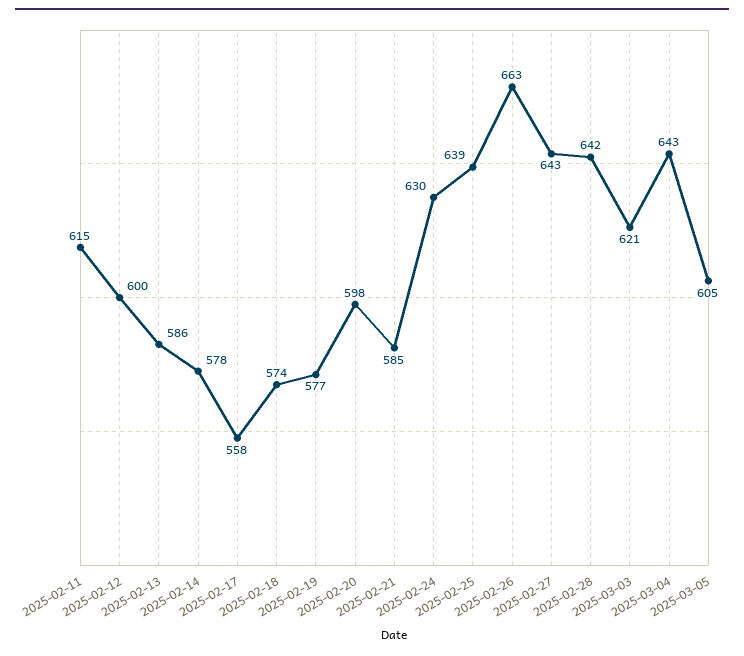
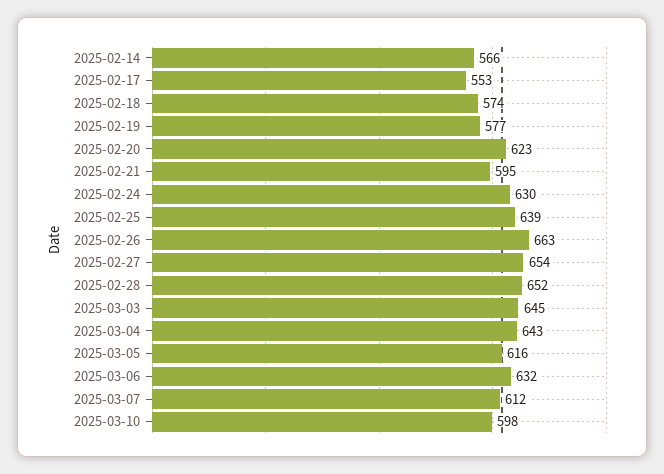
2025-02-11: 615 -> none
2025-02-12: 600 -> none
2025-02-13: 586 -> none
2025-02-14: 578 -> 566
2025-02-17: 558 -> 553
2025-02-20: 598 -> 623
2025-02-21: 585 -> 595
2025-02-27: 643 -> 654
2025-02-28: 642 -> 652
2025-03-03: 621 -> 645
2025-03-05: 605 -> 616
2025-03-06: none -> 632
2025-03-07: none -> 612
2025-03-10: none -> 598

